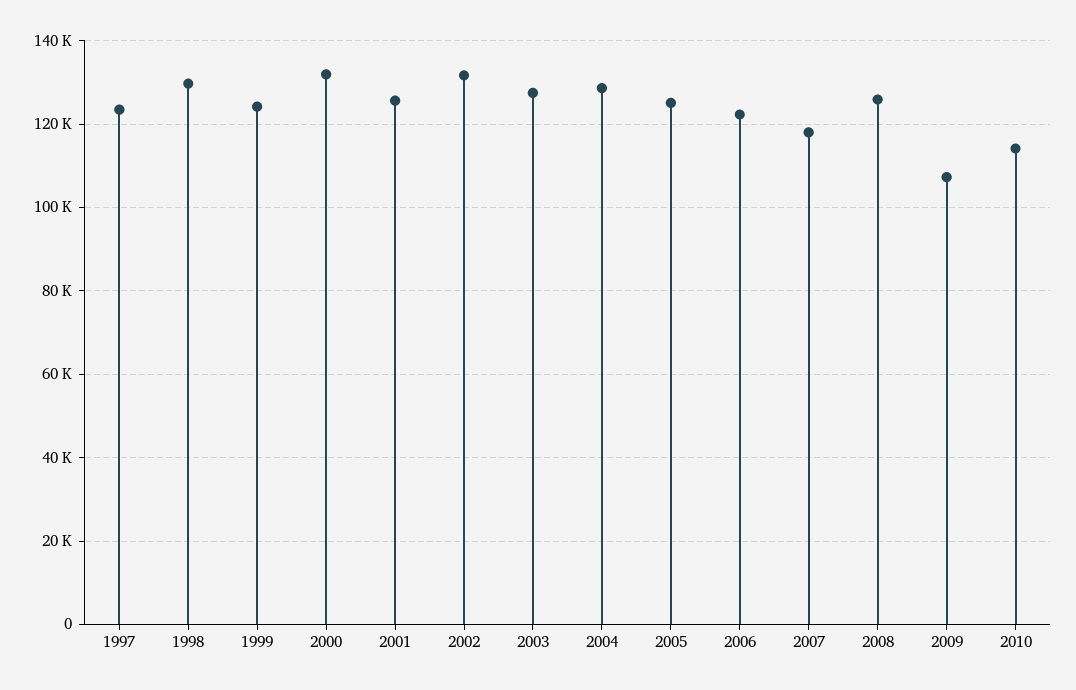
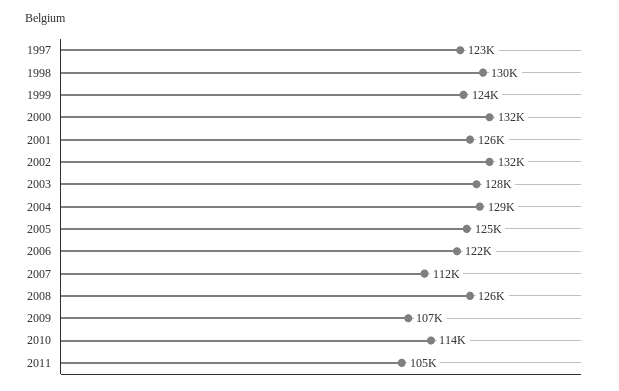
2007: 118000 -> 112000
2011: none -> 105000

